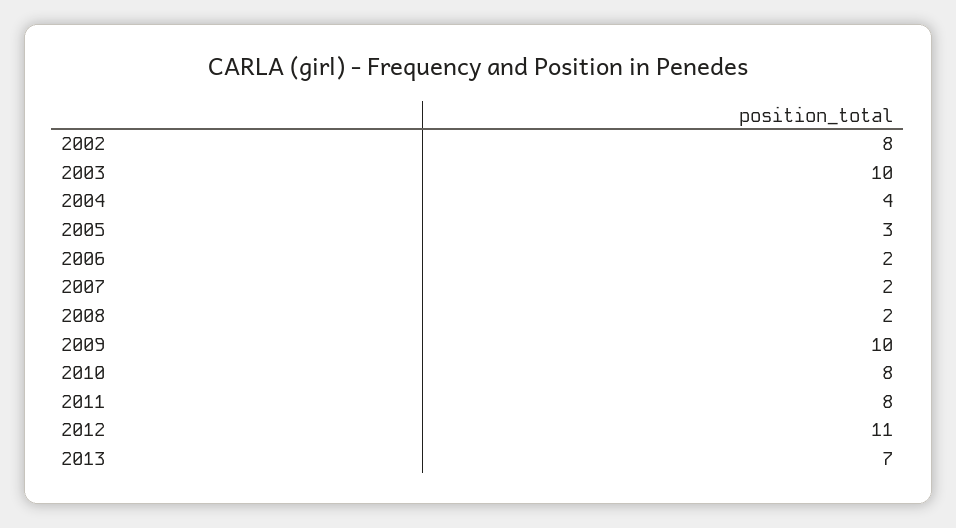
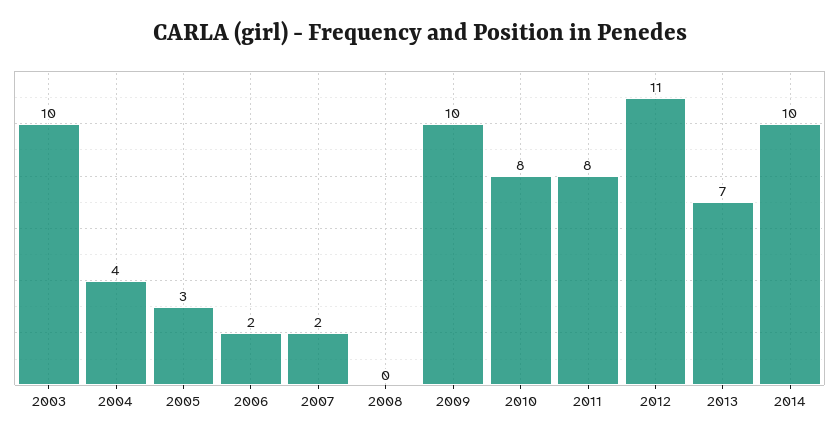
2002: 8 -> none
2008: 2 -> 0
2014: none -> 10

